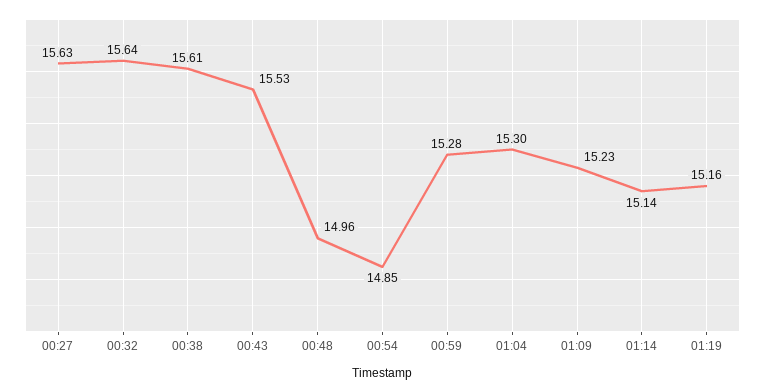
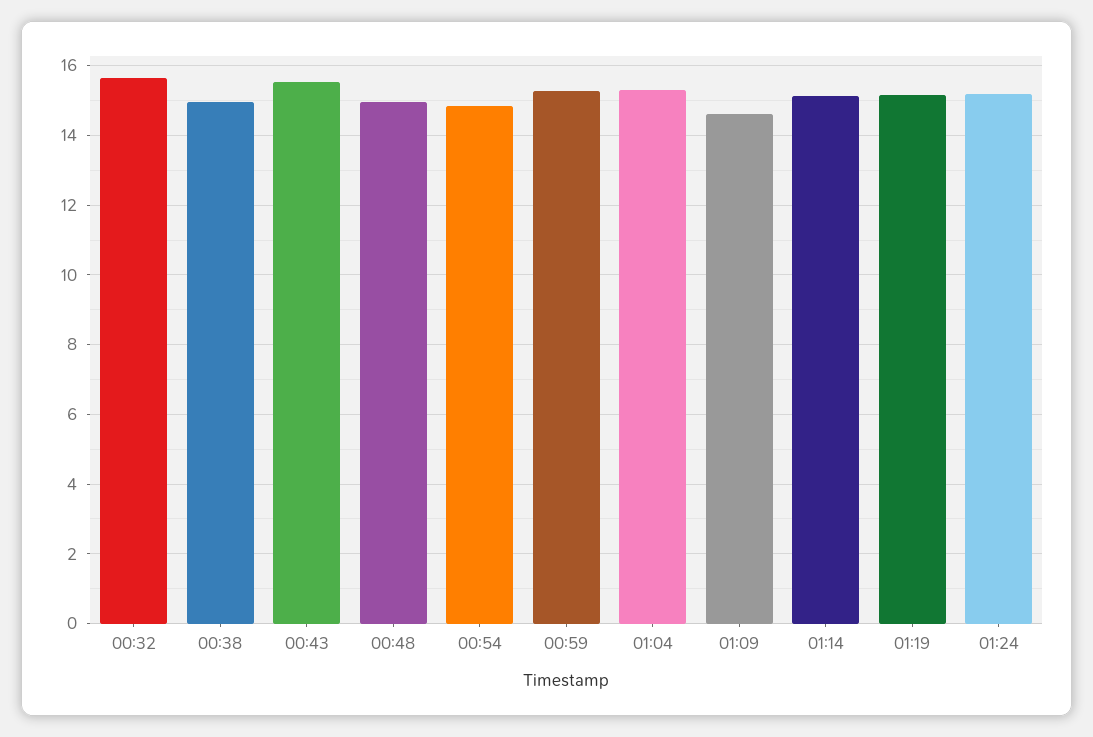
00:27: 15.63 -> none
00:38: 15.61 -> 15
01:09: 15.23 -> 14.6
01:24: none -> 15.2

